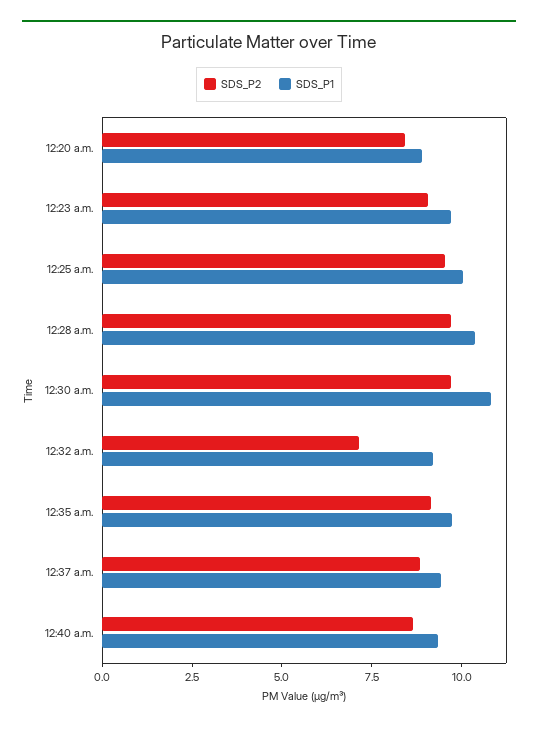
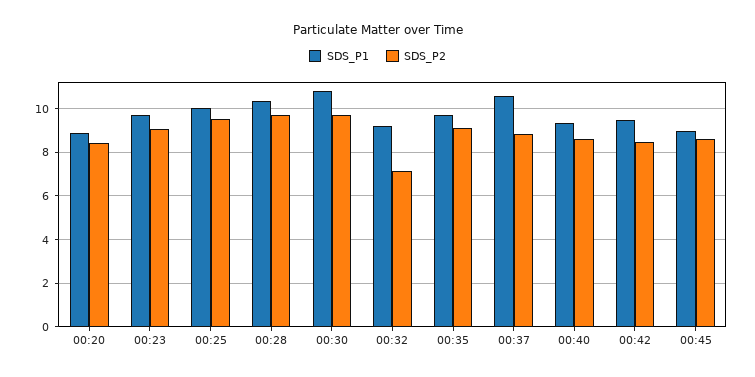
SDS_P1, 12:37 a.m.: 9.5 -> 10.5
SDS_P1, 00:42: none -> 9.5
SDS_P2, 00:42: none -> 8.5
SDS_P1, 00:45: none -> 9
SDS_P2, 00:45: none -> 8.5

